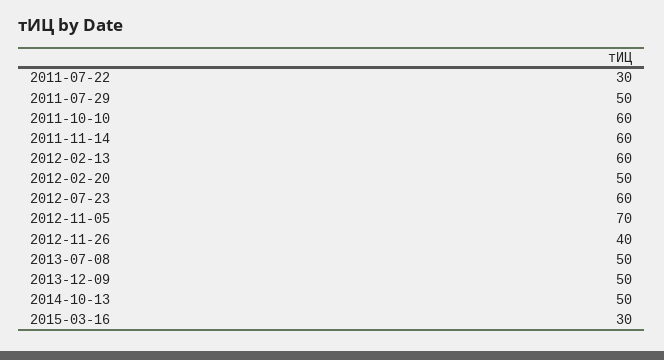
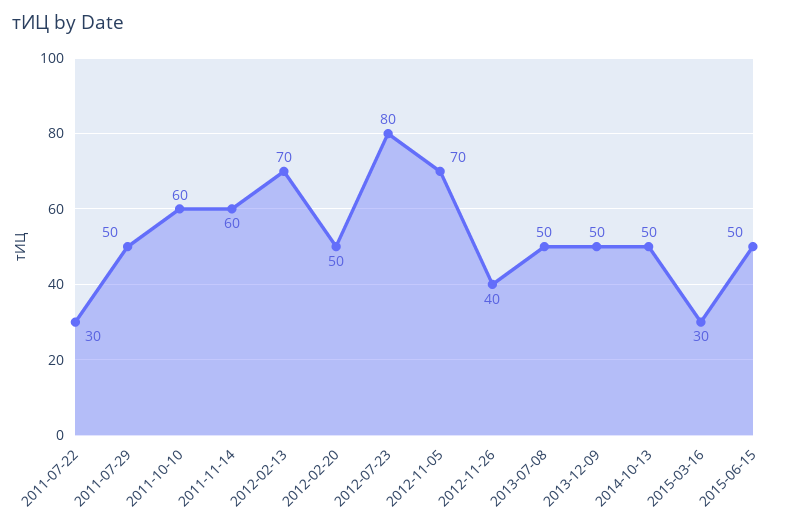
2012-02-13: 60 -> 70
2012-07-23: 60 -> 80
2015-06-15: none -> 50

